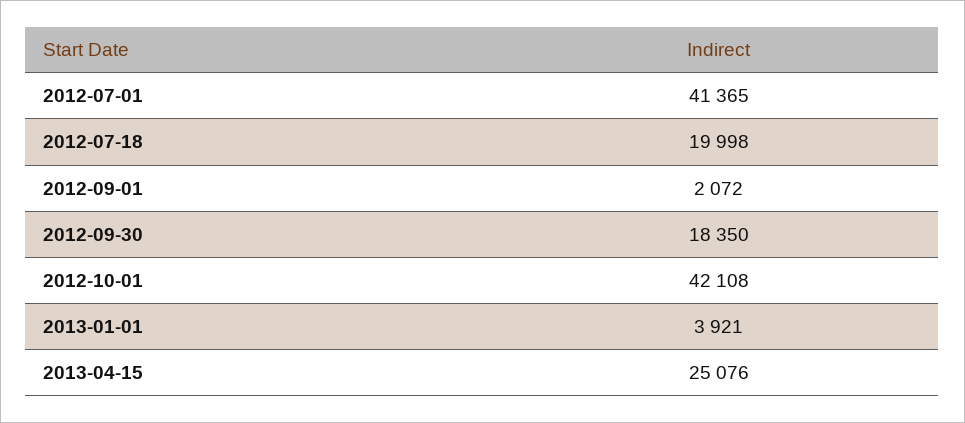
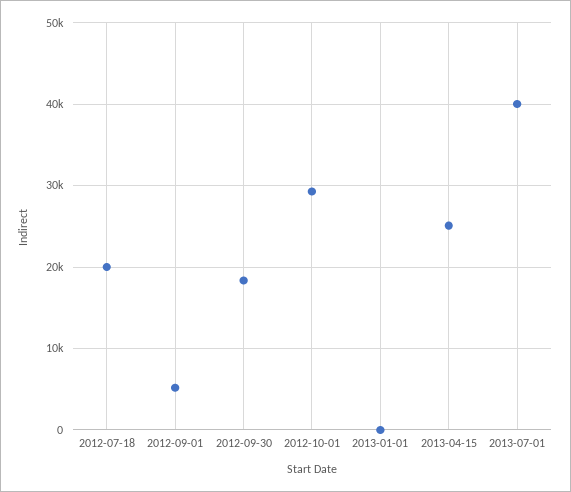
2012-07-01: 41365 -> none
2012-09-01: 2072 -> 5000
2012-10-01: 42108 -> 29000
2013-01-01: 3921 -> 0
2013-07-01: none -> 40000

